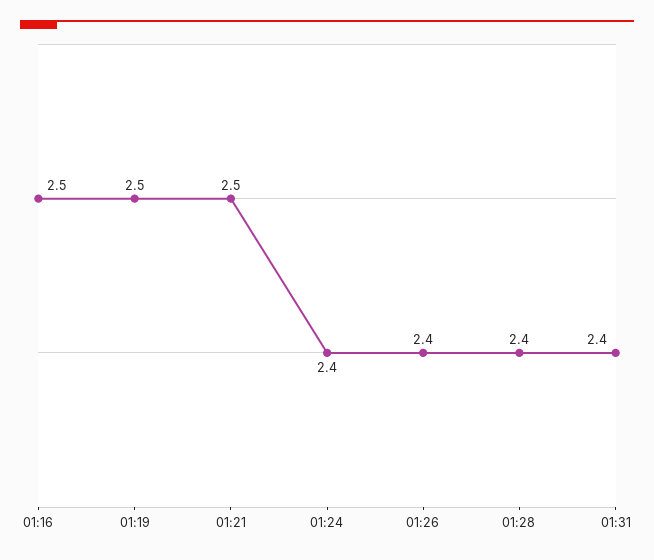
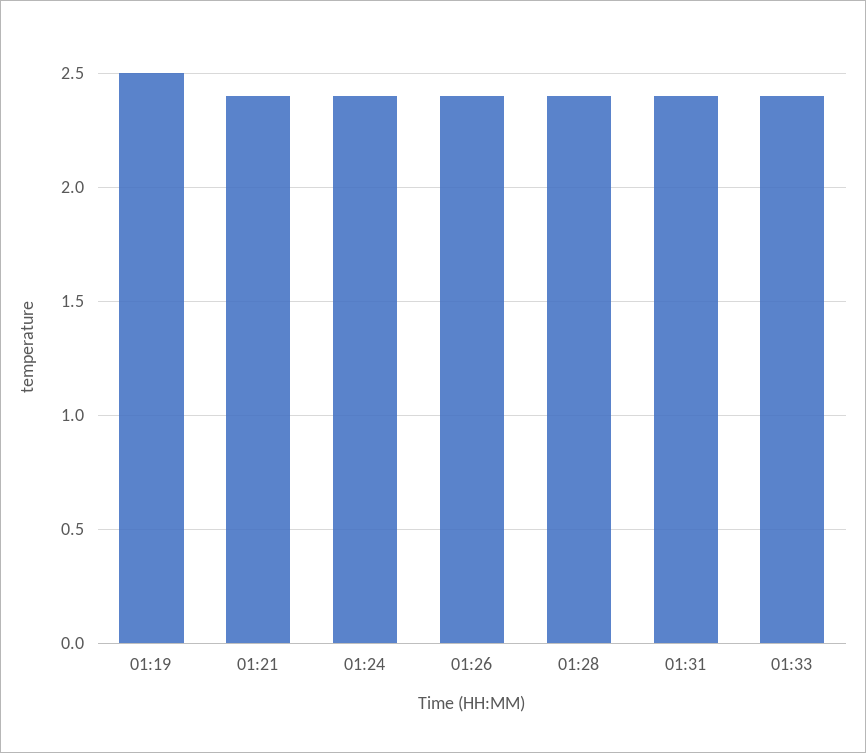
01:16: 2.5 -> none
01:21: 2.5 -> 2.4
01:33: none -> 2.4

